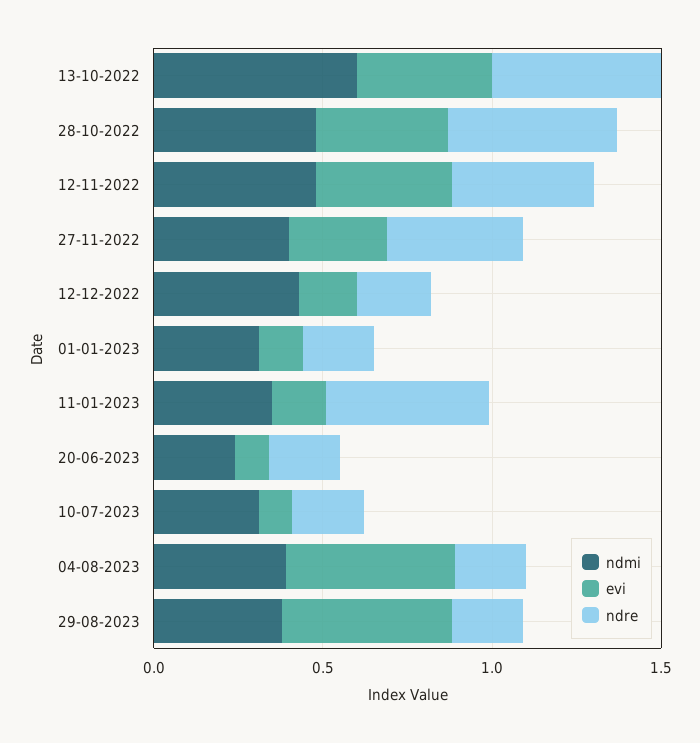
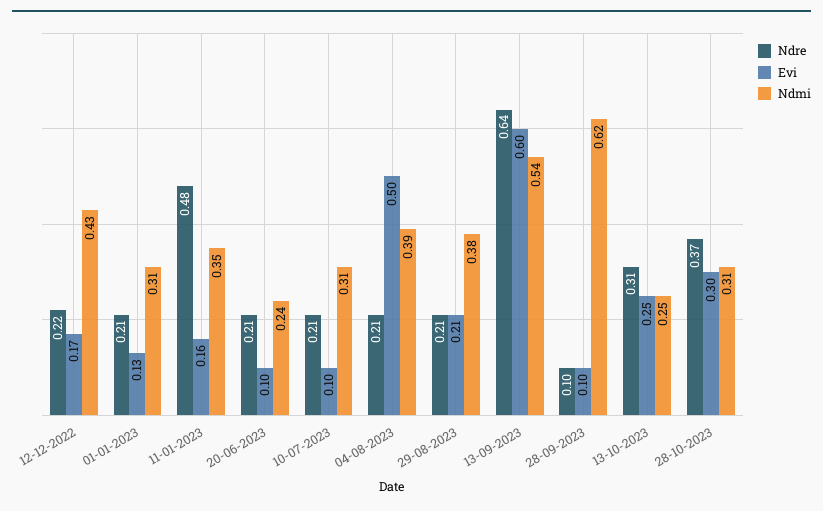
ndmi, 13-10-2022: 0.6 -> none
evi, 13-10-2022: 0.4 -> none
ndre, 13-10-2022: 0.5 -> none
ndmi, 28-10-2022: 0.5 -> none
evi, 28-10-2022: 0.4 -> none
ndre, 28-10-2022: 0.5 -> none
ndmi, 12-11-2022: 0.5 -> none
evi, 12-11-2022: 0.4 -> none
ndre, 12-11-2022: 0.4 -> none
ndmi, 27-11-2022: 0.4 -> none
evi, 27-11-2022: 0.3 -> none
ndre, 27-11-2022: 0.4 -> none
evi, 29-08-2023: 0.5 -> 0.21
ndre, 13-09-2023: none -> 0.64
evi, 13-09-2023: none -> 0.6
ndmi, 13-09-2023: none -> 0.54
ndre, 28-09-2023: none -> 0.1
evi, 28-09-2023: none -> 0.1
ndmi, 28-09-2023: none -> 0.62
ndre, 13-10-2023: none -> 0.31
evi, 13-10-2023: none -> 0.25
ndmi, 13-10-2023: none -> 0.25
ndre, 28-10-2023: none -> 0.37
evi, 28-10-2023: none -> 0.3
ndmi, 28-10-2023: none -> 0.31

